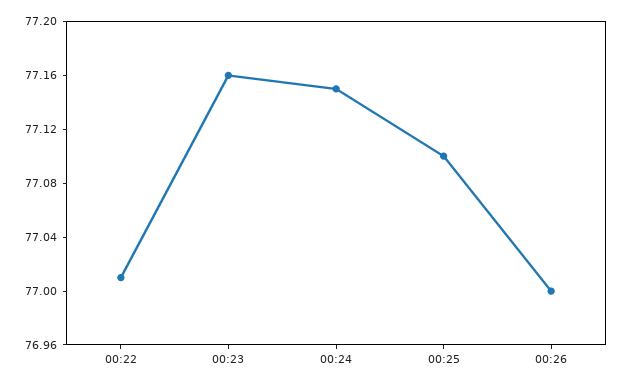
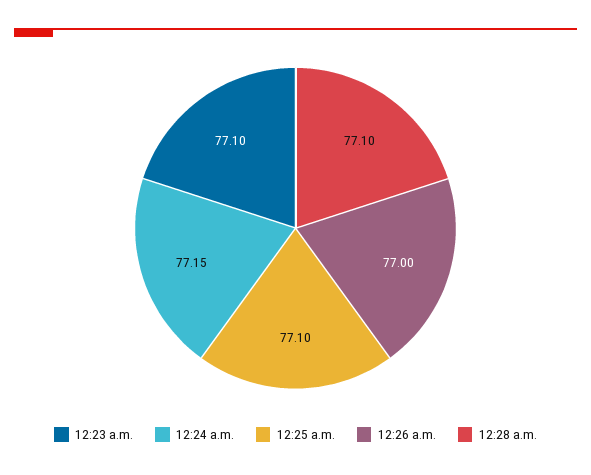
00:22: 77.01 -> none
00:23: 77.16 -> 77.1
12:28 a.m.: none -> 77.1

